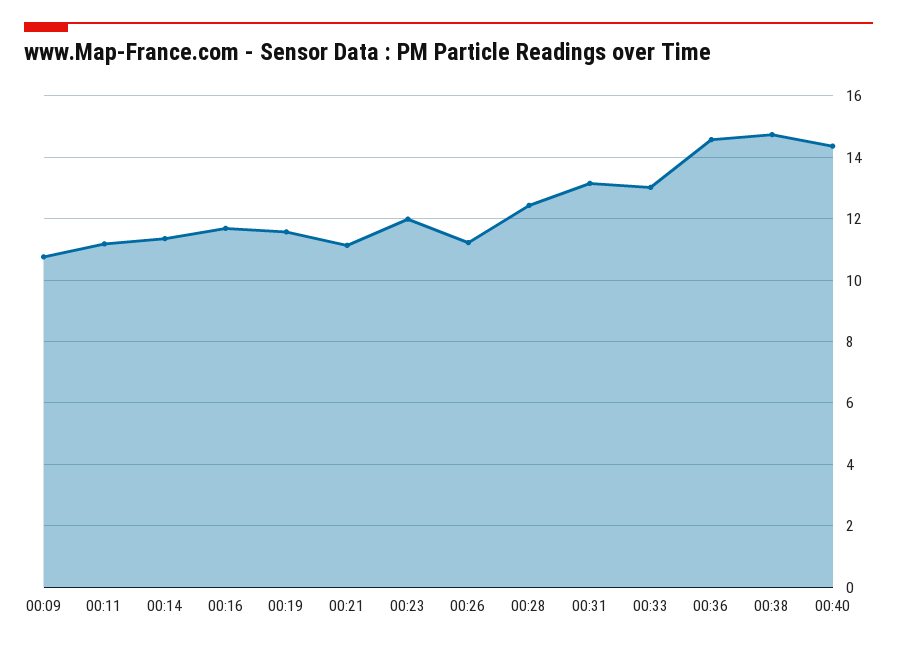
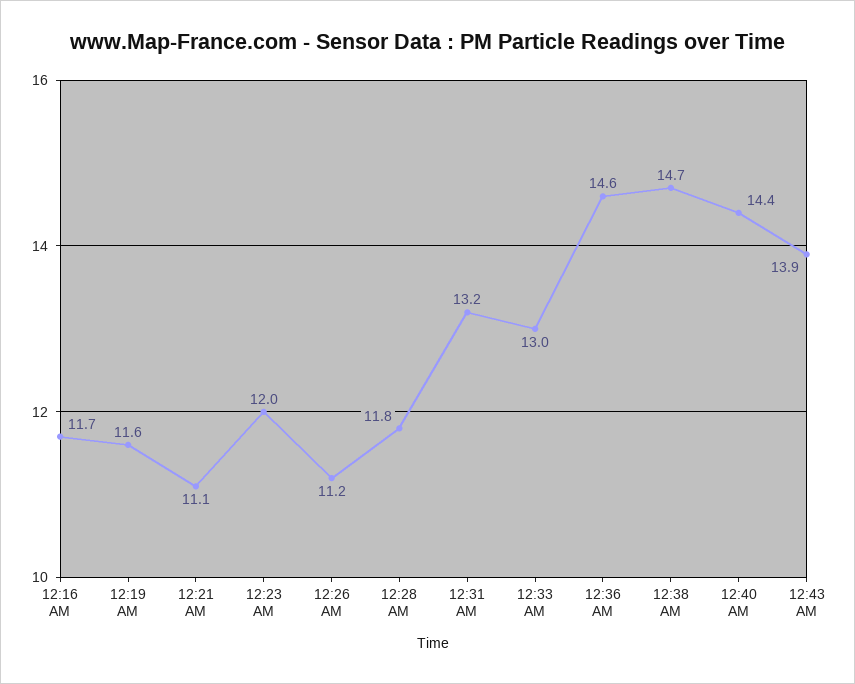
00:09: 10.8 -> none
00:11: 11.2 -> none
00:14: 11.4 -> none
00:28: 12.4 -> 11.8
12:43 AM: none -> 13.9

